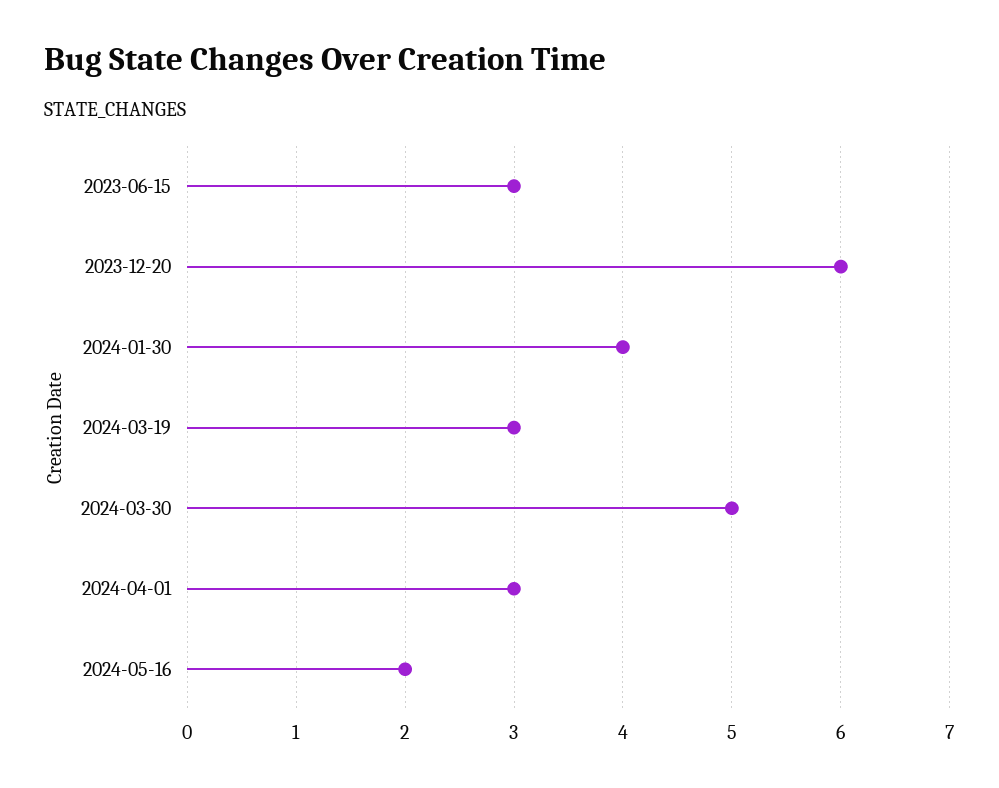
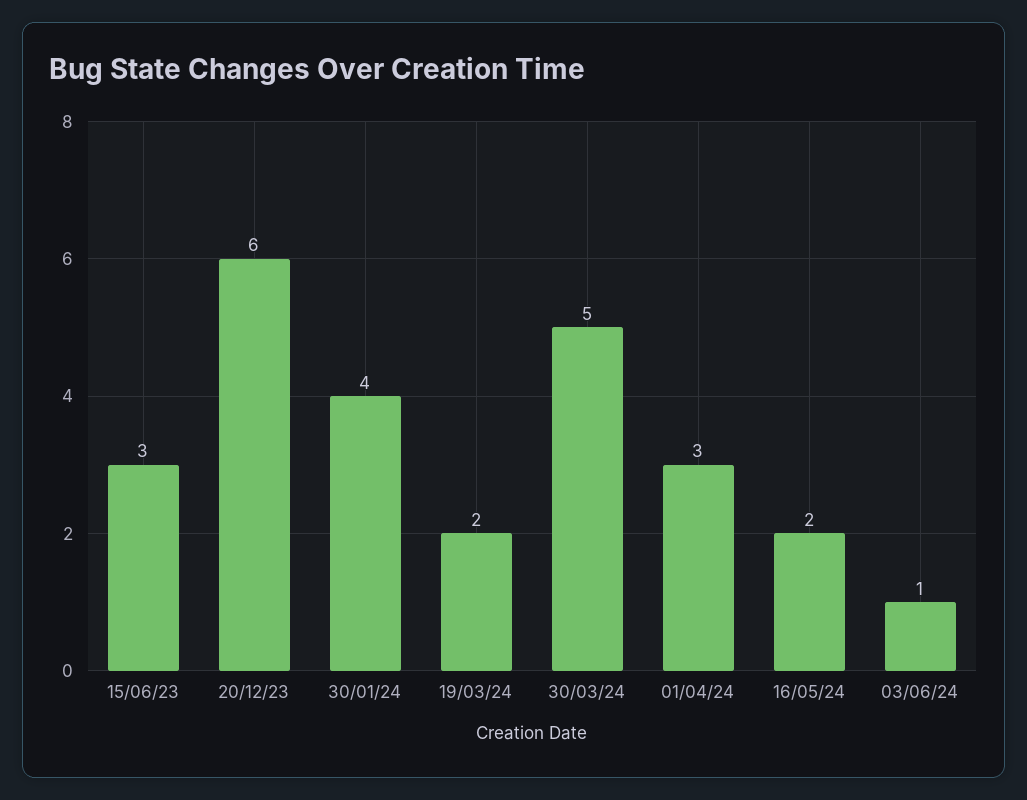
2024-03-19: 3 -> 2
03/06/24: none -> 1

